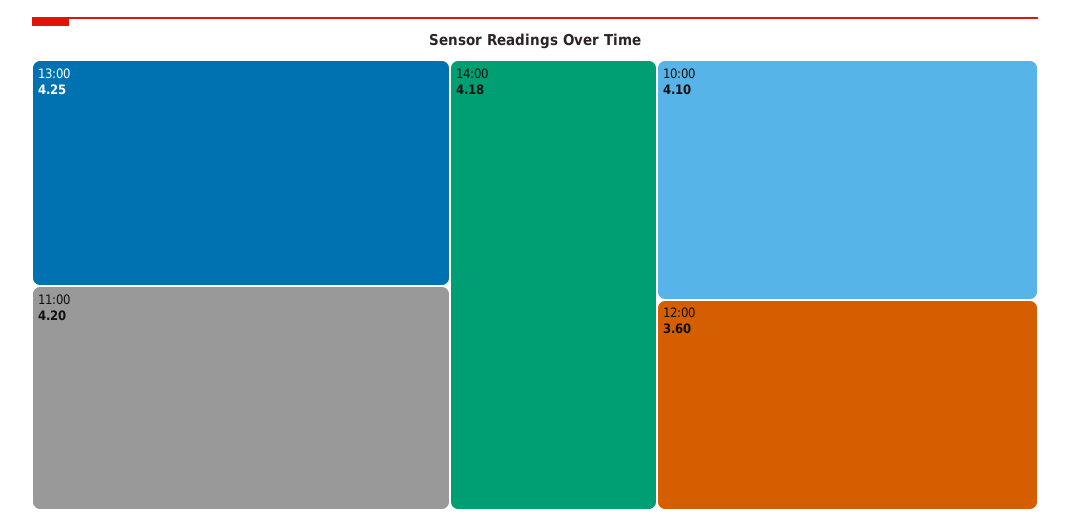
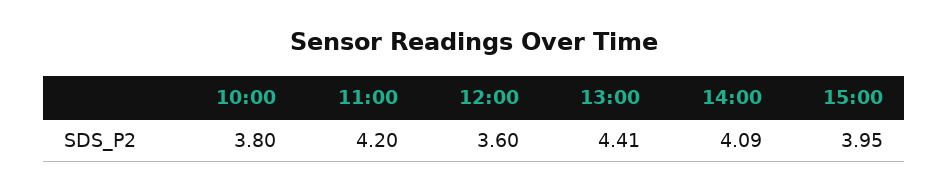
13:00: 4.25 -> 4.41
14:00: 4.18 -> 4.09
10:00: 4.1 -> 3.8
15:00: none -> 3.95

